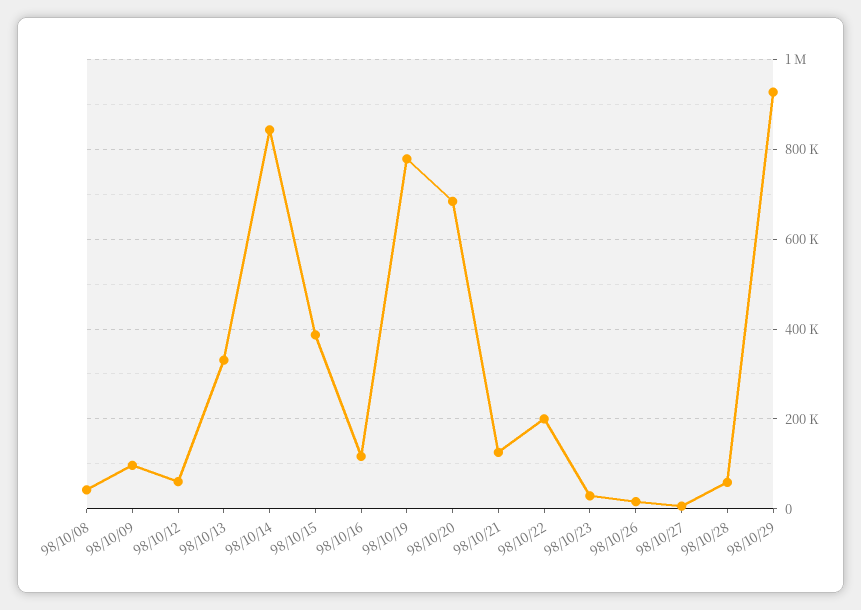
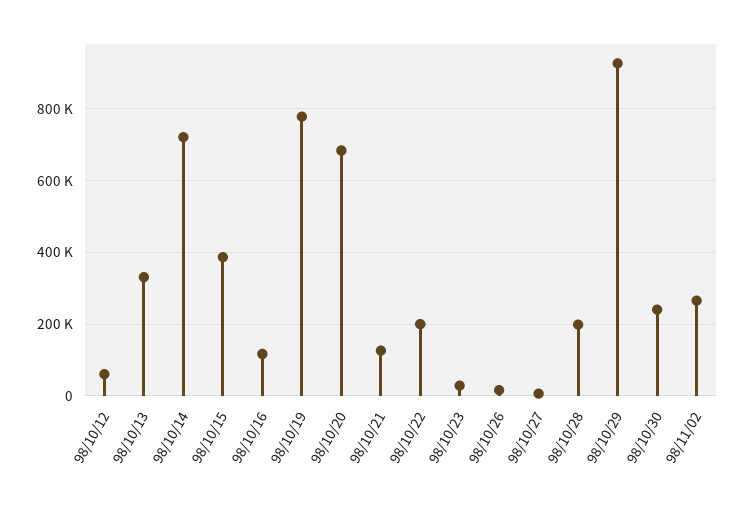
98/10/08: 40000 -> none
98/10/09: 100000 -> none
98/10/14: 840000 -> 720000
98/10/28: 60000 -> 200000
98/10/30: none -> 240000
98/11/02: none -> 260000

